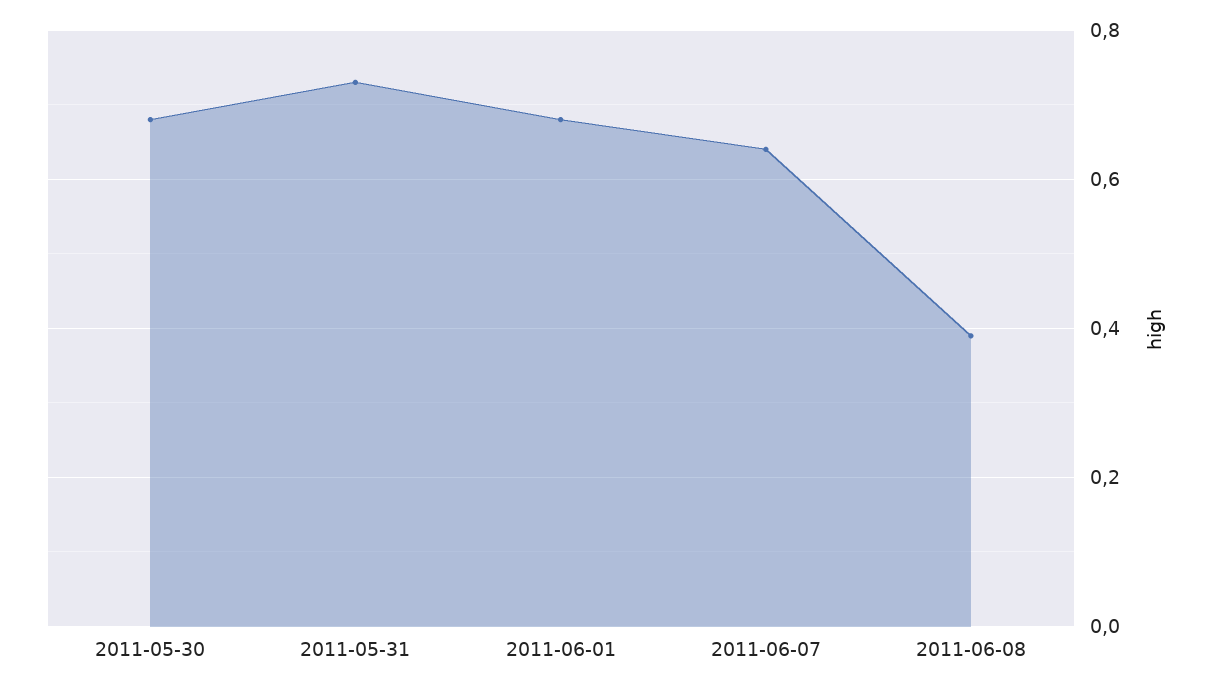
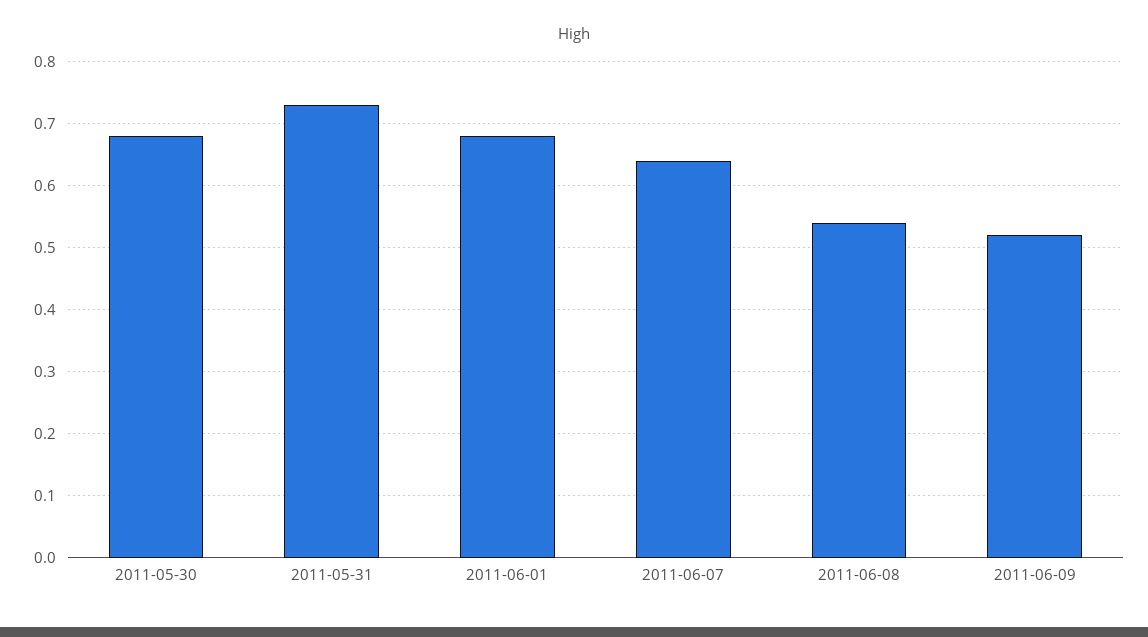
2011-06-08: 0.4 -> 0.54
2011-06-09: none -> 0.52

